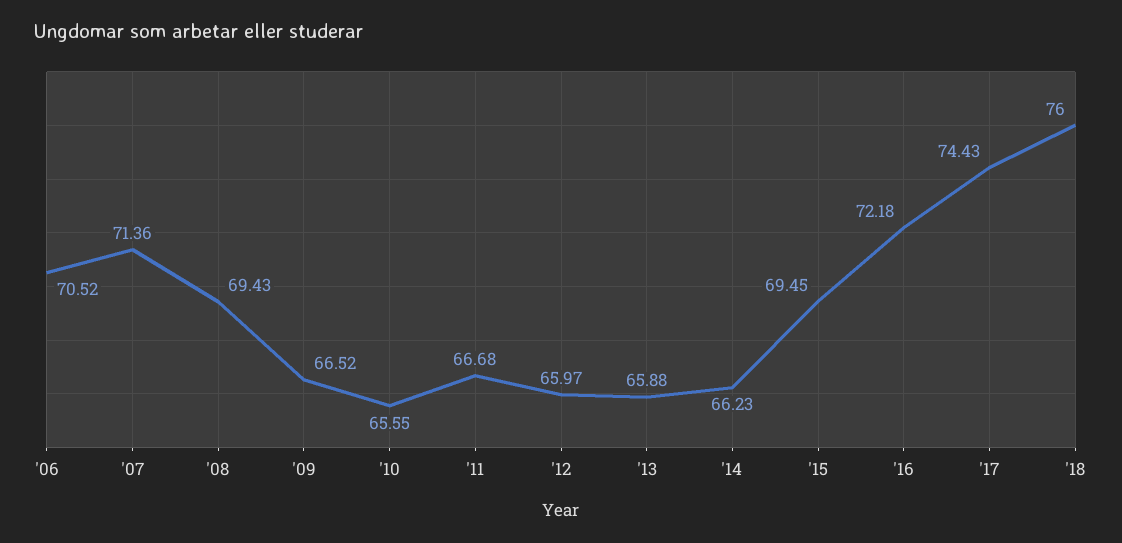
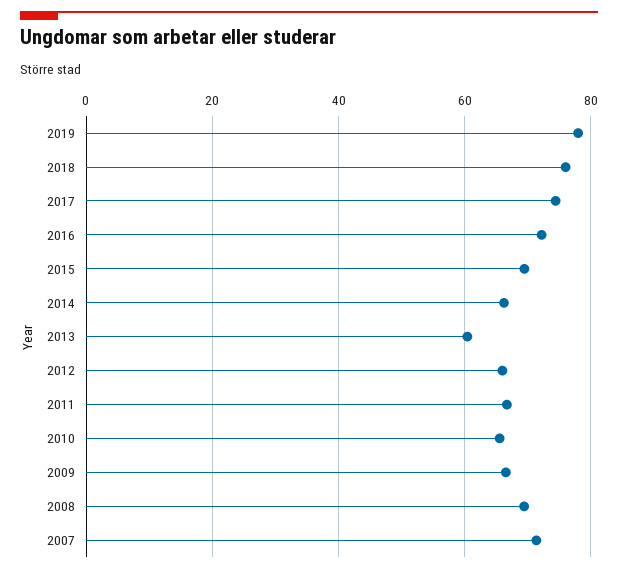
'06: 70.52 -> none
'13: 65.88 -> 60
2019: none -> 78

